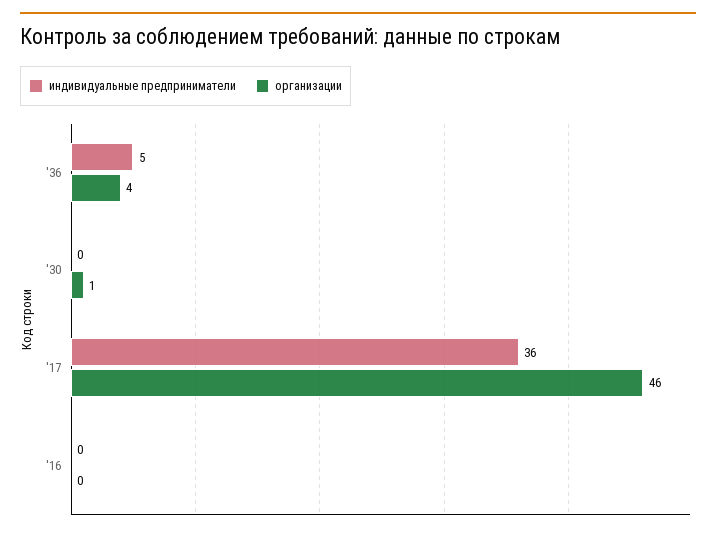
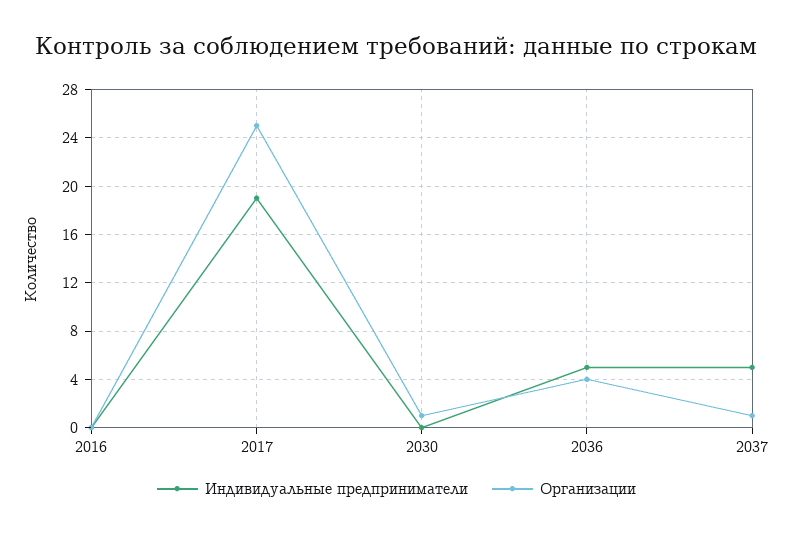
индивидуальные предприниматели, '17: 36 -> 19
организации, '17: 46 -> 25
индивидуальные предприниматели, 2037: none -> 5
организации, 2037: none -> 1

